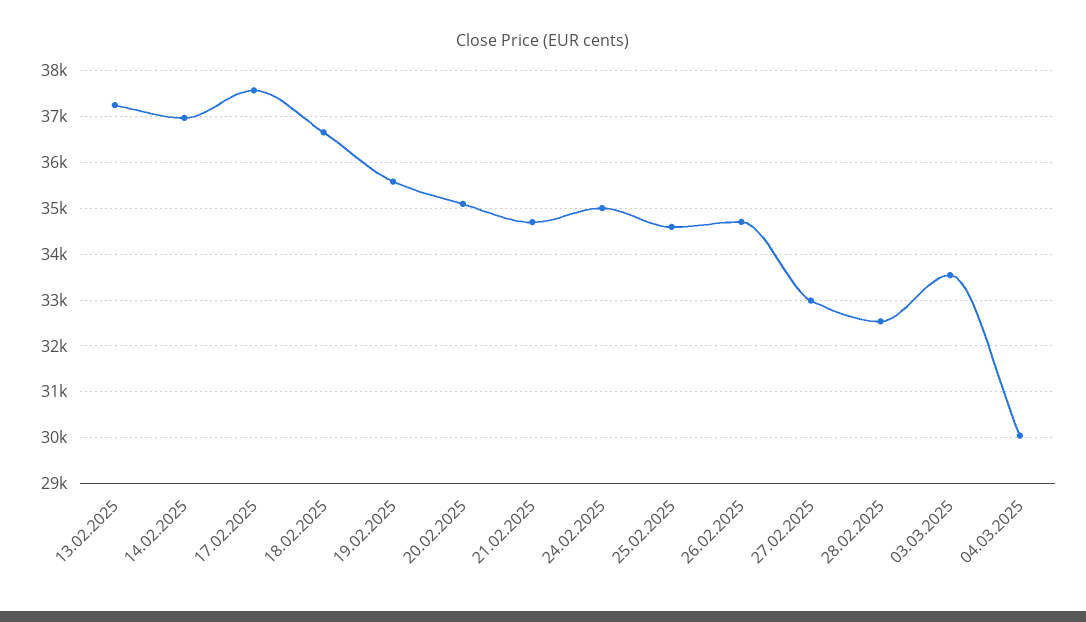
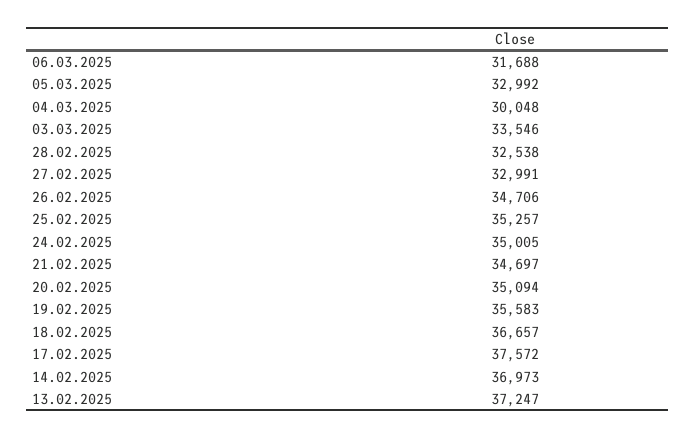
25.02.2025: 34600 -> 35257
06.03.2025: none -> 31688
05.03.2025: none -> 32992

